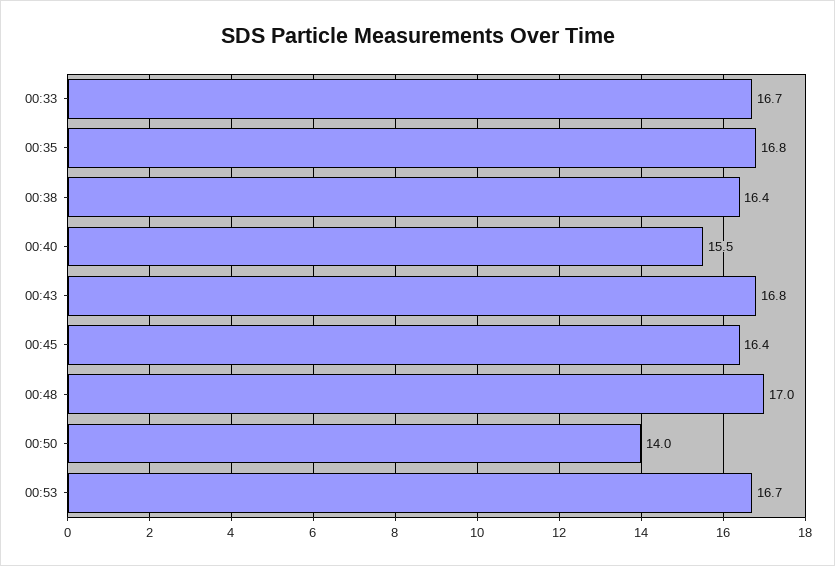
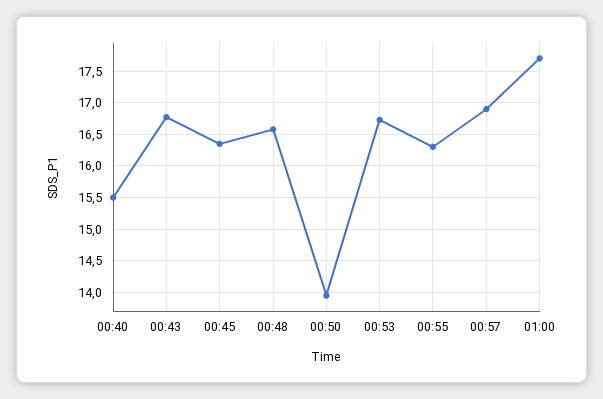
00:33: 16.7 -> none
00:35: 16.8 -> none
00:38: 16.4 -> none
00:48: 17 -> 16.6
00:55: none -> 16.3
00:57: none -> 16.9
01:00: none -> 17.7

